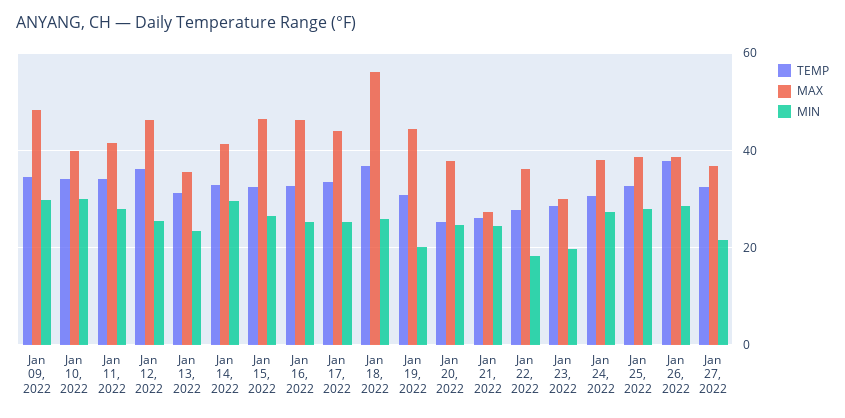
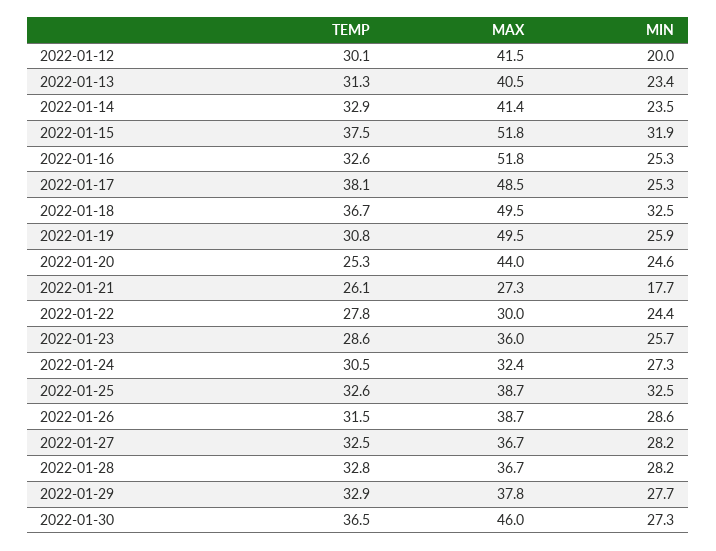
TEMP, Jan 09, 2022: 34 -> none
MAX, Jan 09, 2022: 48 -> none
MIN, Jan 09, 2022: 30 -> none
TEMP, Jan 10, 2022: 34 -> none
MAX, Jan 10, 2022: 40 -> none
MIN, Jan 10, 2022: 30 -> none
TEMP, Jan 11, 2022: 34 -> none
MAX, Jan 11, 2022: 42 -> none
MIN, Jan 11, 2022: 28 -> none
TEMP, Jan 12, 2022: 36 -> 30.1
MAX, Jan 12, 2022: 46 -> 41.5
MIN, Jan 12, 2022: 26 -> 20
MAX, Jan 13, 2022: 36 -> 40.5
MIN, Jan 14, 2022: 30 -> 23.5
TEMP, Jan 15, 2022: 32 -> 37.5
MAX, Jan 15, 2022: 46 -> 51.8
MIN, Jan 15, 2022: 26 -> 31.9
MAX, Jan 16, 2022: 46 -> 51.8
TEMP, Jan 17, 2022: 34 -> 38.1
MAX, Jan 17, 2022: 44 -> 48.5
MAX, Jan 18, 2022: 56 -> 49.5
MIN, Jan 18, 2022: 26 -> 32.5
MAX, Jan 19, 2022: 44 -> 49.5
MIN, Jan 19, 2022: 20 -> 25.9
MAX, Jan 20, 2022: 38 -> 44
MIN, Jan 21, 2022: 24 -> 17.7
MAX, Jan 22, 2022: 36 -> 30
MIN, Jan 22, 2022: 18 -> 24.4
MAX, Jan 23, 2022: 30 -> 36
MIN, Jan 23, 2022: 20 -> 25.7
MAX, Jan 24, 2022: 38 -> 32.4
MIN, Jan 25, 2022: 28 -> 32.5
TEMP, Jan 26, 2022: 38 -> 31.5
MIN, Jan 27, 2022: 22 -> 28.2
TEMP, 2022-01-28: none -> 32.8
MAX, 2022-01-28: none -> 36.7
MIN, 2022-01-28: none -> 28.2
TEMP, 2022-01-29: none -> 32.9
MAX, 2022-01-29: none -> 37.8
MIN, 2022-01-29: none -> 27.7
TEMP, 2022-01-30: none -> 36.5
MAX, 2022-01-30: none -> 46
MIN, 2022-01-30: none -> 27.3

